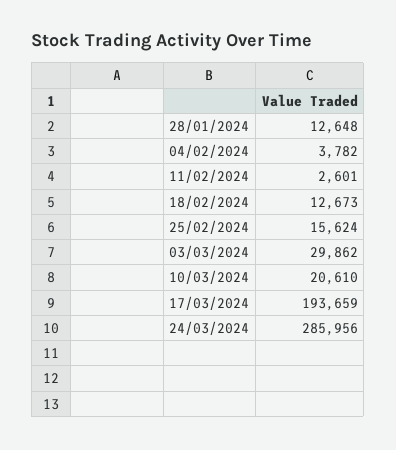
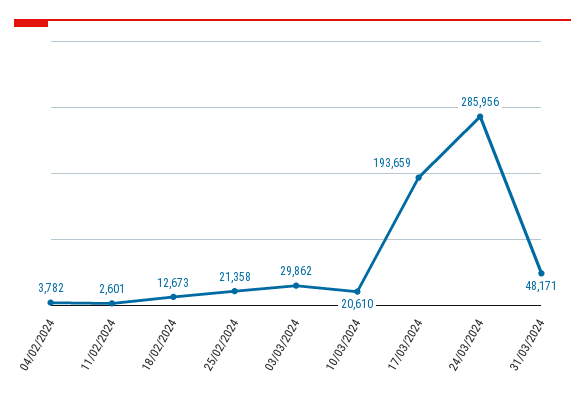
28/01/2024: 12648 -> none
25/02/2024: 15624 -> 21358
31/03/2024: none -> 48171

